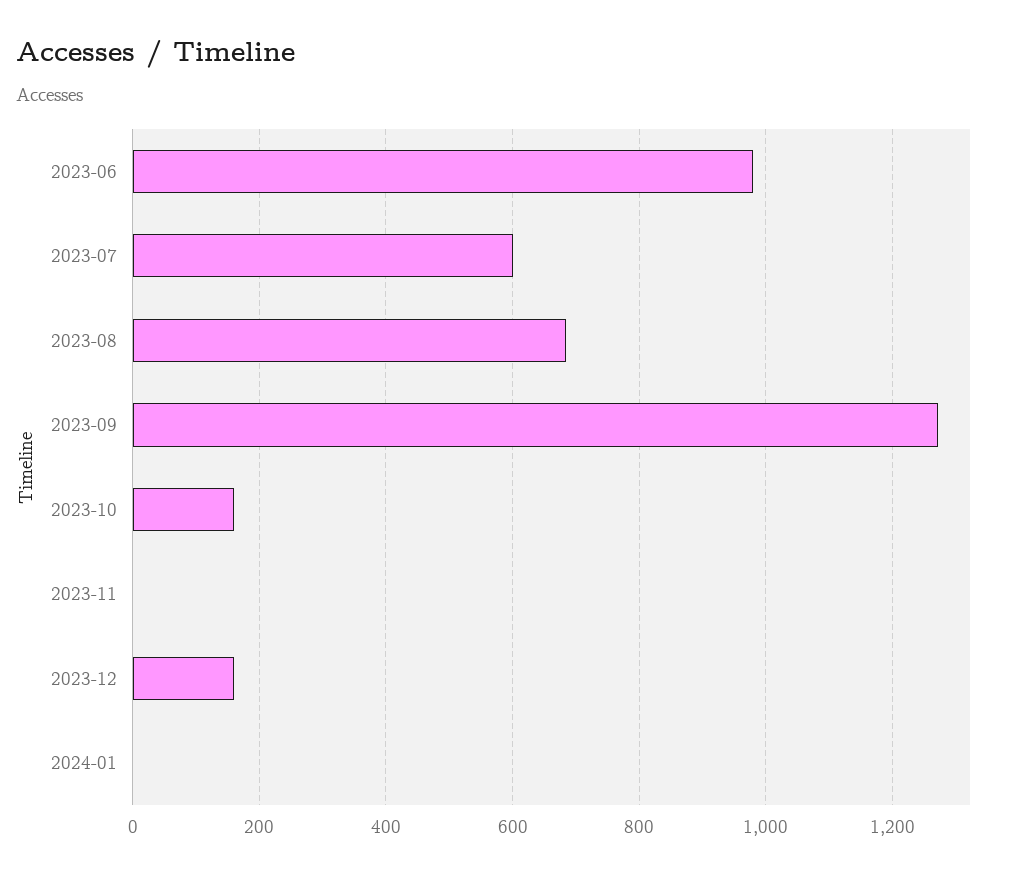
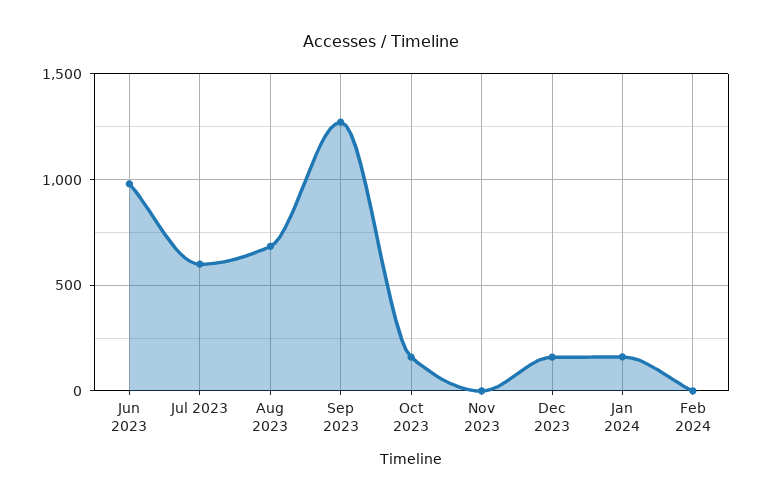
2024-01: 0 -> 150
Feb 2024: none -> 0

